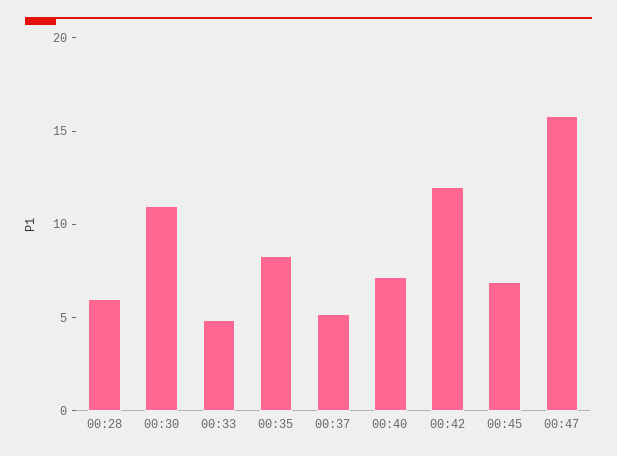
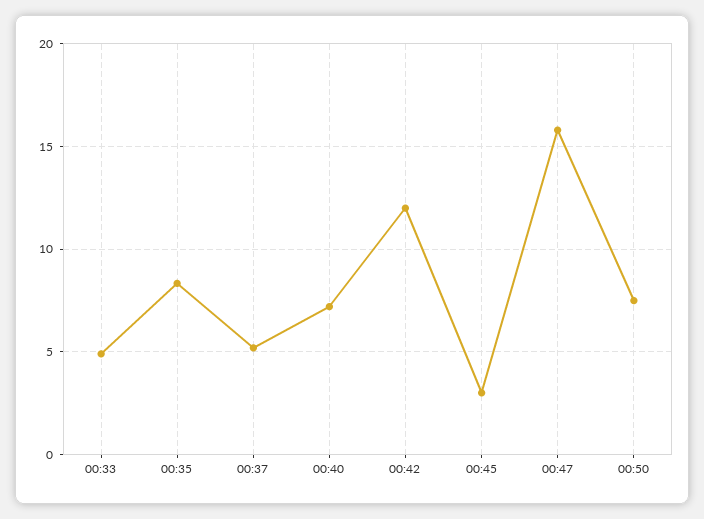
00:28: 6 -> none
00:30: 11 -> none
00:45: 7 -> 3
00:50: none -> 7.5

